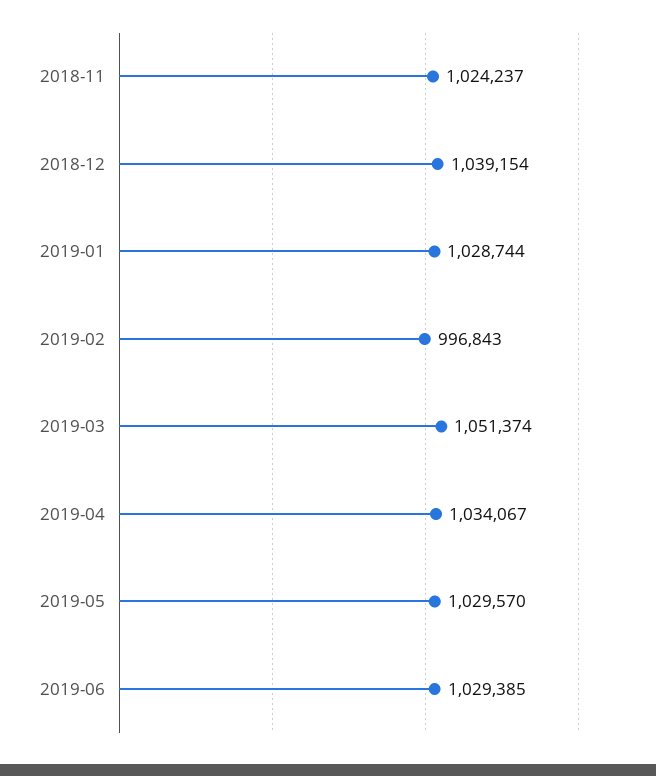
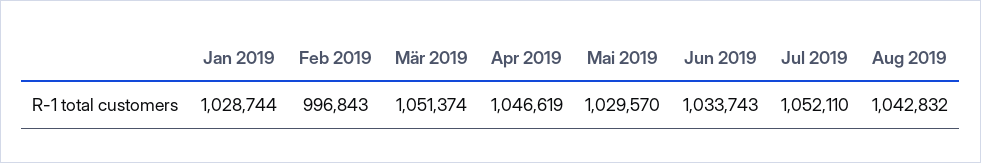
2018-11: 1024237 -> none
2018-12: 1039154 -> none
2019-04: 1034067 -> 1046619
2019-06: 1029385 -> 1033743
Jul 2019: none -> 1052110
Aug 2019: none -> 1042832

